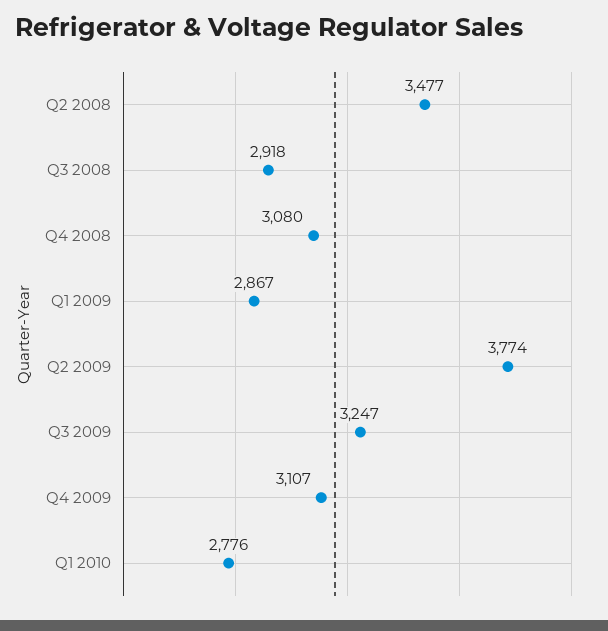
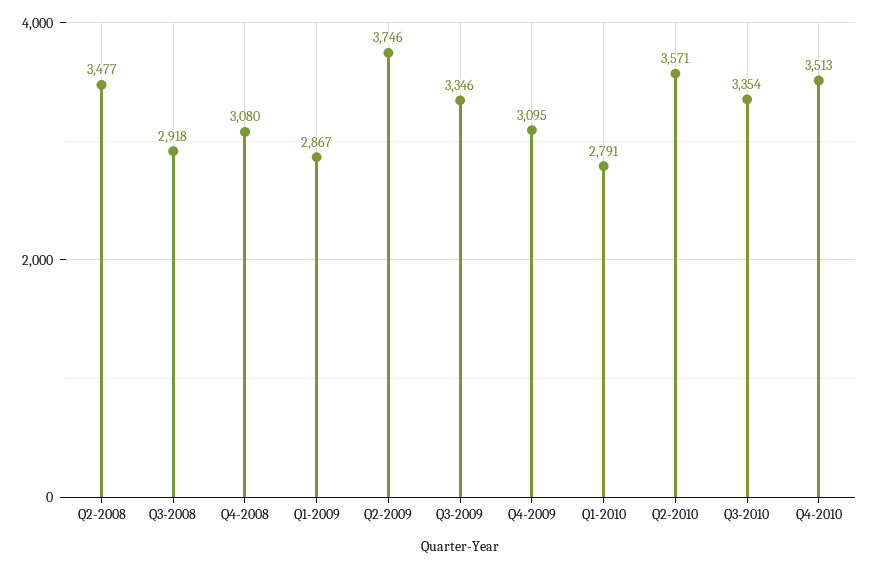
Q2 2009: 3774 -> 3746
Q3 2009: 3247 -> 3346
Q4 2009: 3107 -> 3095
Q1 2010: 2776 -> 2791
Q2-2010: none -> 3571
Q3-2010: none -> 3354
Q4-2010: none -> 3513

